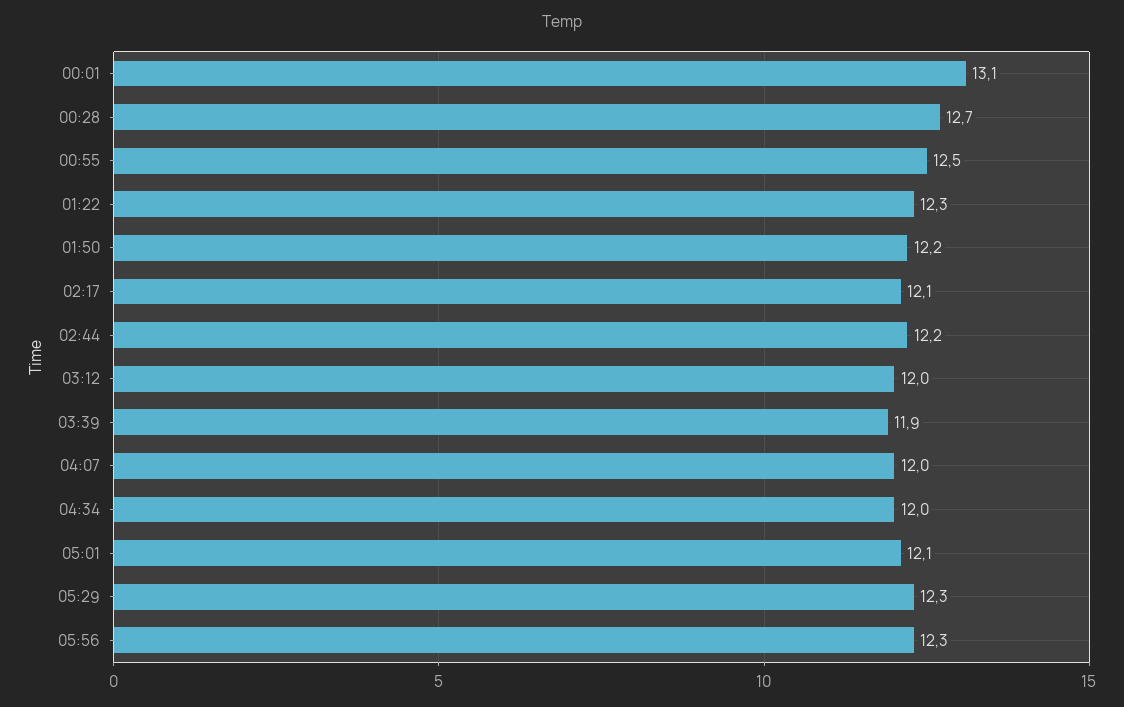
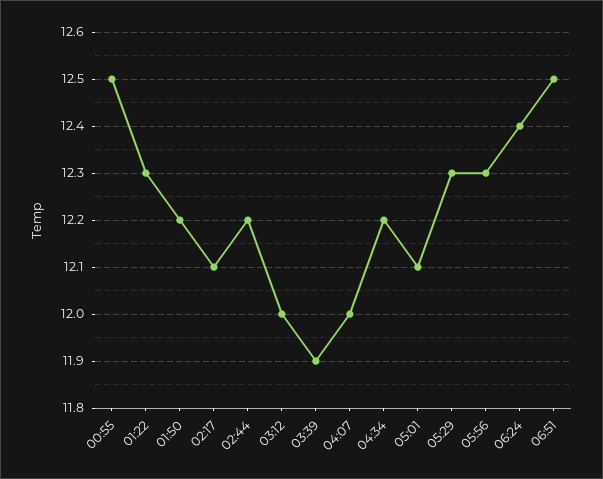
00:01: 13.1 -> none
00:28: 12.7 -> none
04:34: 12 -> 12.2
06:24: none -> 12.4
06:51: none -> 12.5

